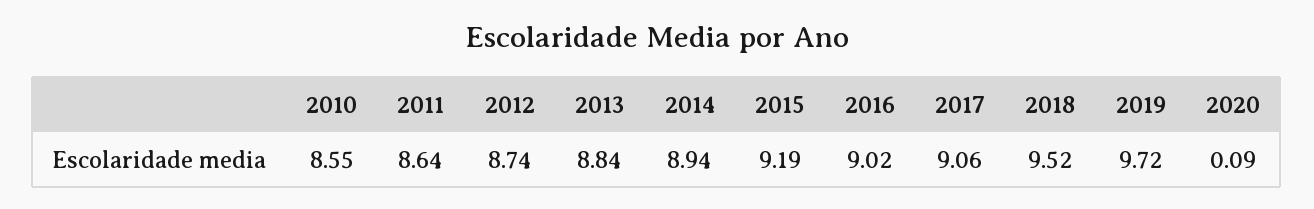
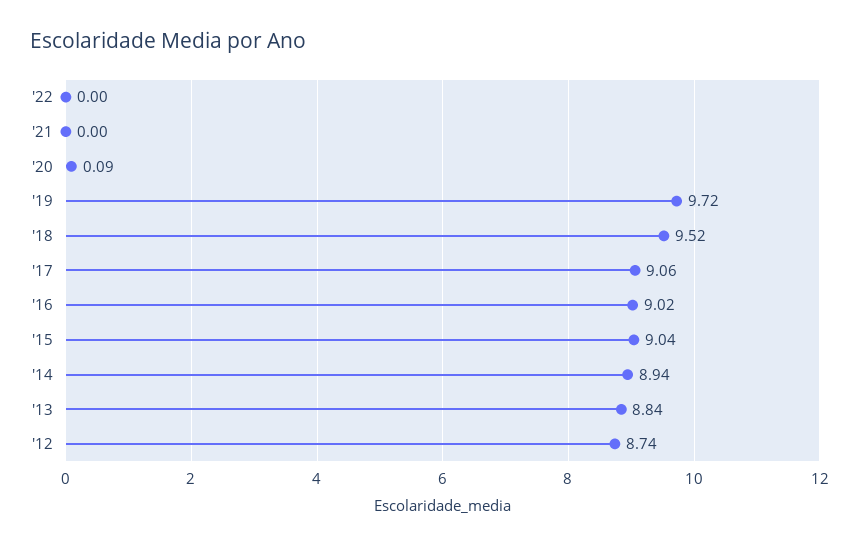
2010: 8.55 -> none
2011: 8.64 -> none
2015: 9.19 -> 9.04
'22: none -> 0
'21: none -> 0

